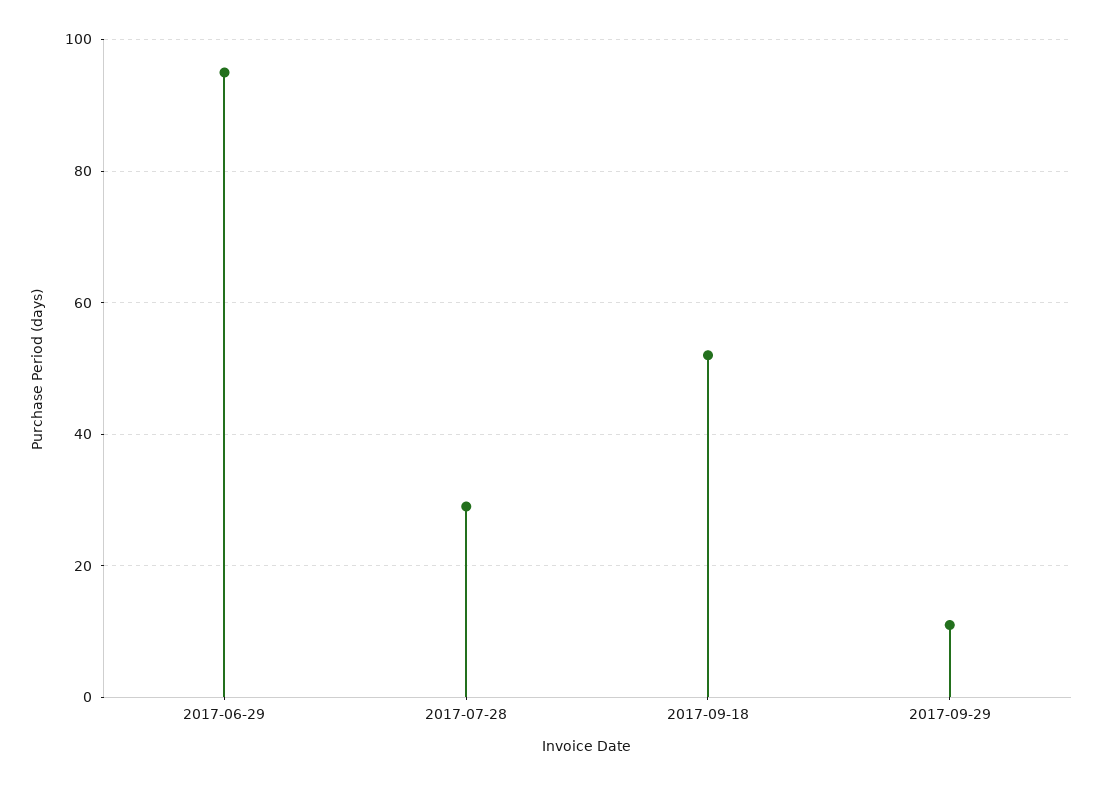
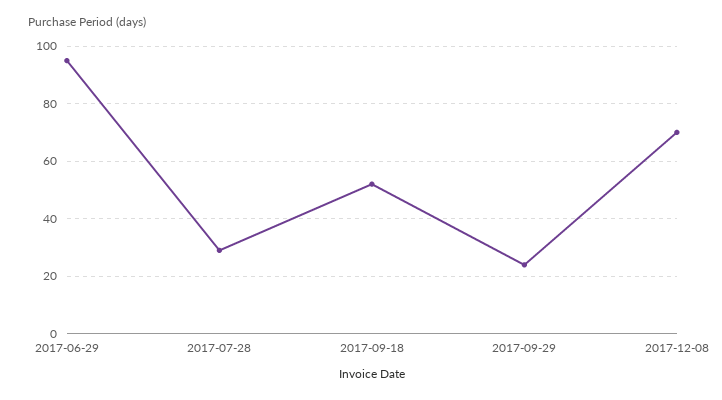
2017-09-29: 10 -> 25
2017-12-08: none -> 70

